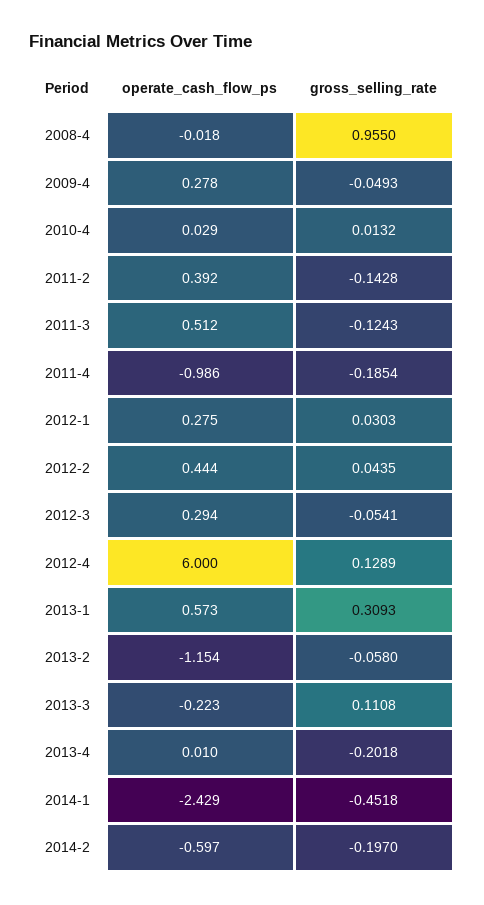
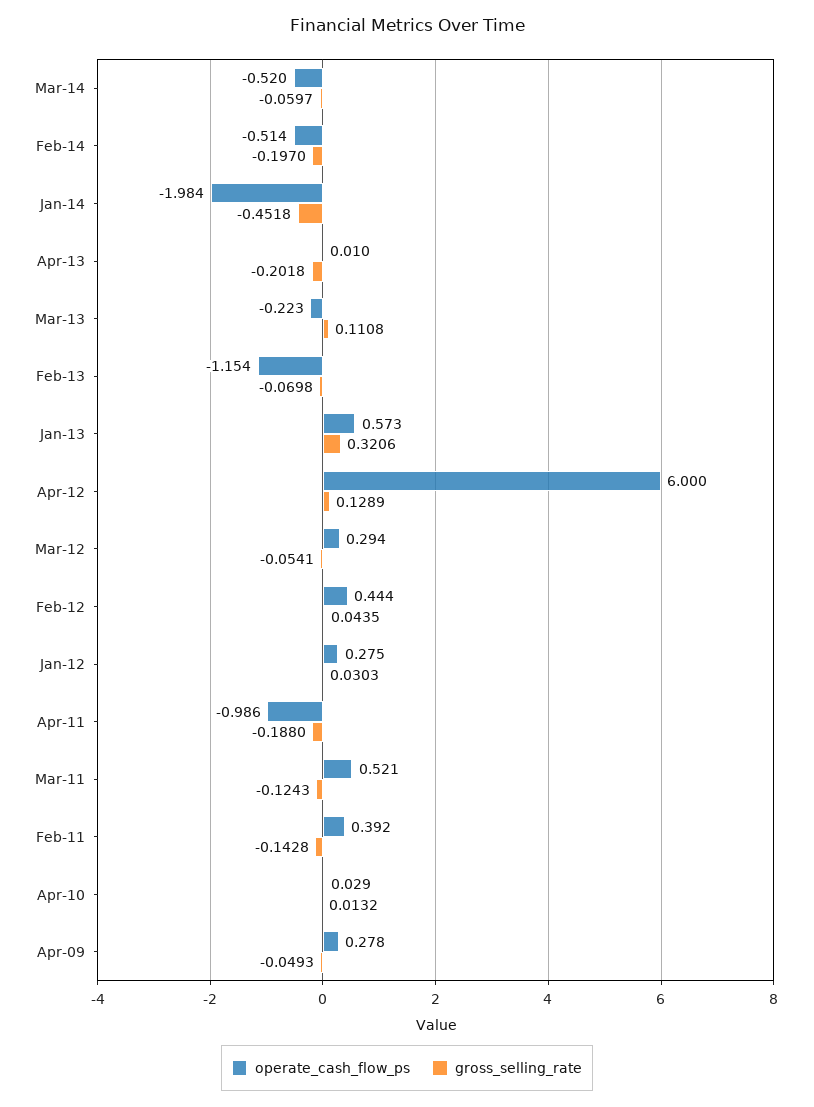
operate_cash_flow_ps, 2008-4: -0.018 -> none
gross_selling_rate, 2008-4: 0.955 -> none
operate_cash_flow_ps, 2011-3: 0.512 -> 0.521
gross_selling_rate, 2011-4: -0.1854 -> -0.188
gross_selling_rate, 2013-1: 0.3093 -> 0.3206
gross_selling_rate, 2013-2: -0.058 -> -0.0698
operate_cash_flow_ps, 2014-1: -2.429 -> -1.984
operate_cash_flow_ps, 2014-2: -0.597 -> -0.514
operate_cash_flow_ps, Mar-14: none -> -0.52
gross_selling_rate, Mar-14: none -> -0.0597

